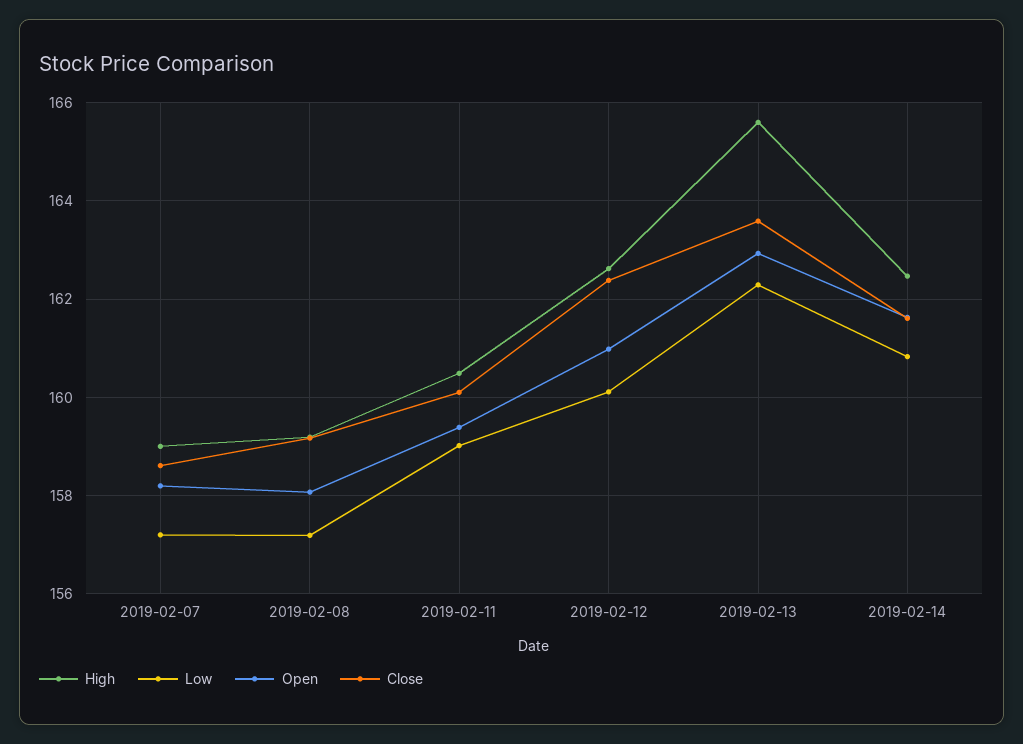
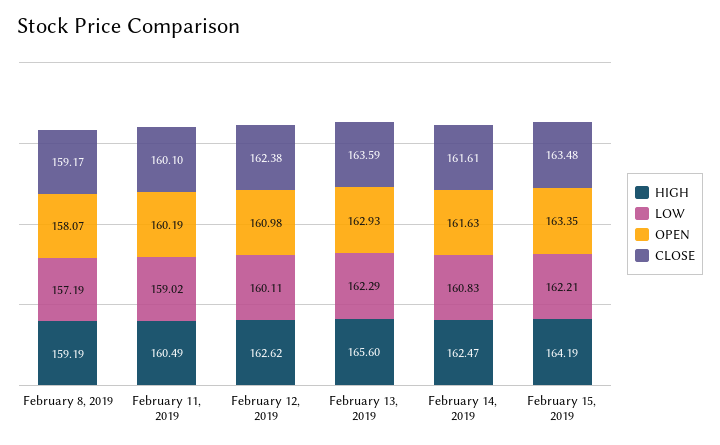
High, 2019-02-07: 159 -> none
Low, 2019-02-07: 157.2 -> none
Open, 2019-02-07: 158.2 -> none
Close, 2019-02-07: 158.6 -> none
Open, 2019-02-11: 159.4 -> 160.19
High, February 15, 2019: none -> 164.19
Low, February 15, 2019: none -> 162.21
Open, February 15, 2019: none -> 163.35
Close, February 15, 2019: none -> 163.48

